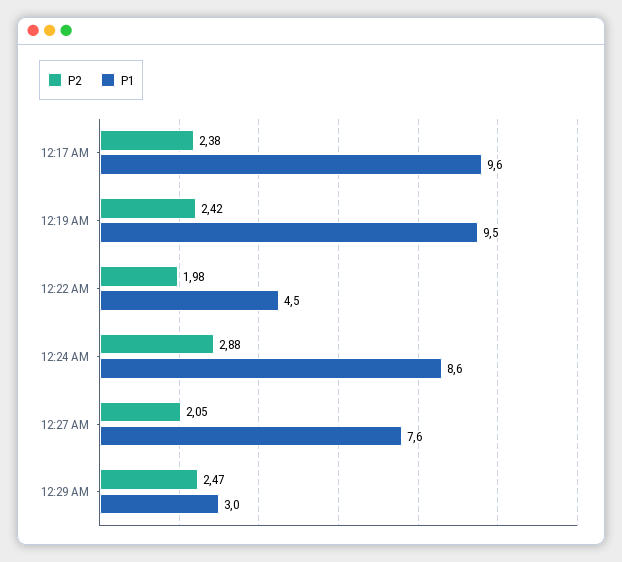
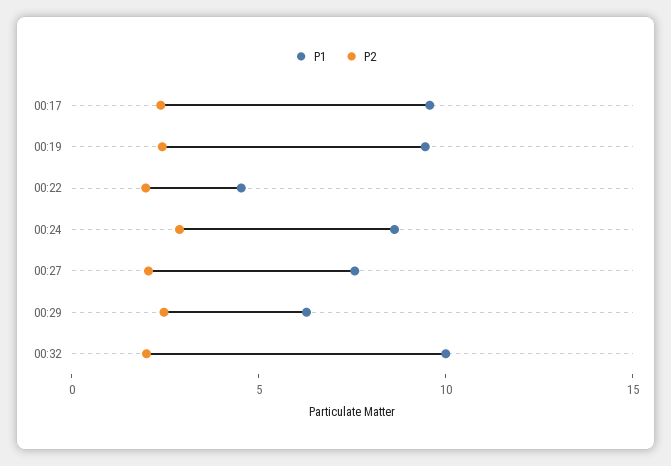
P1, 12:29 AM: 3 -> 6
P1, 00:32: none -> 10
P2, 00:32: none -> 2

